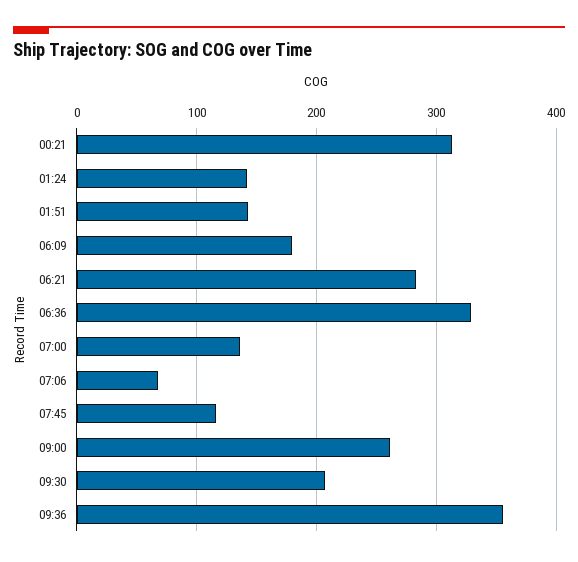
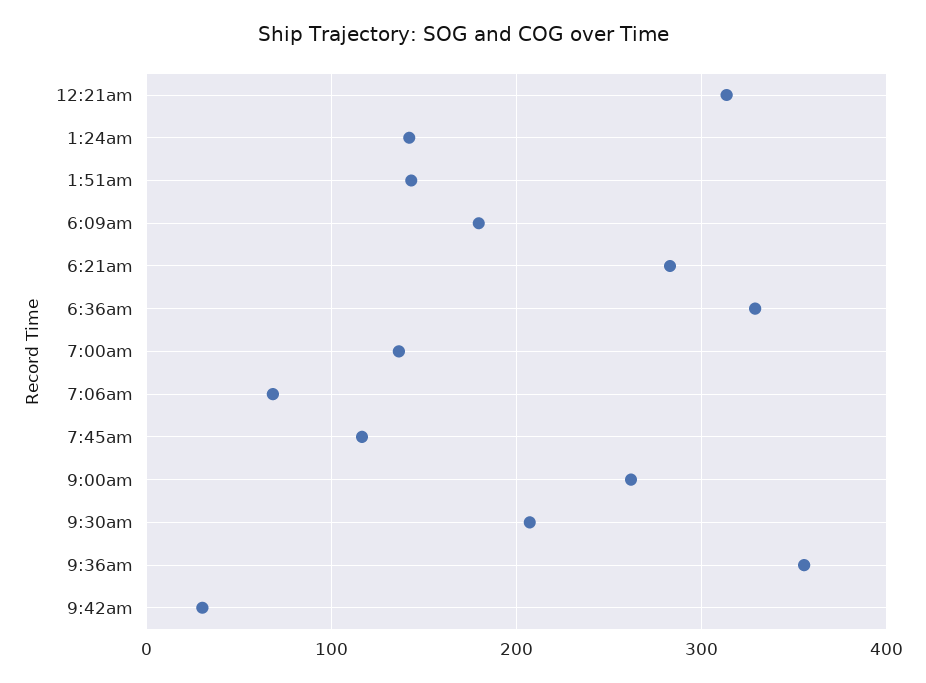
9:42am: none -> 30

